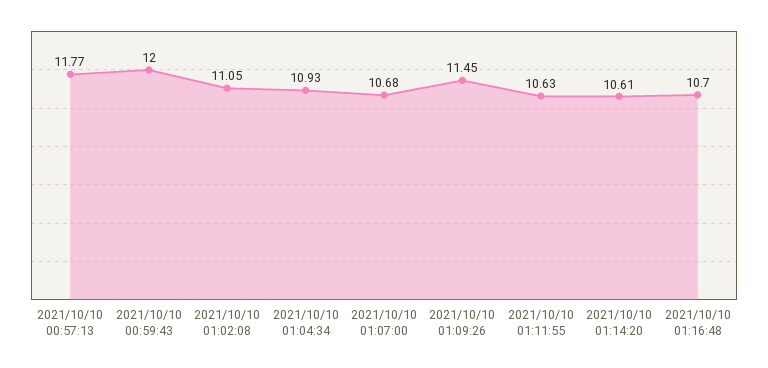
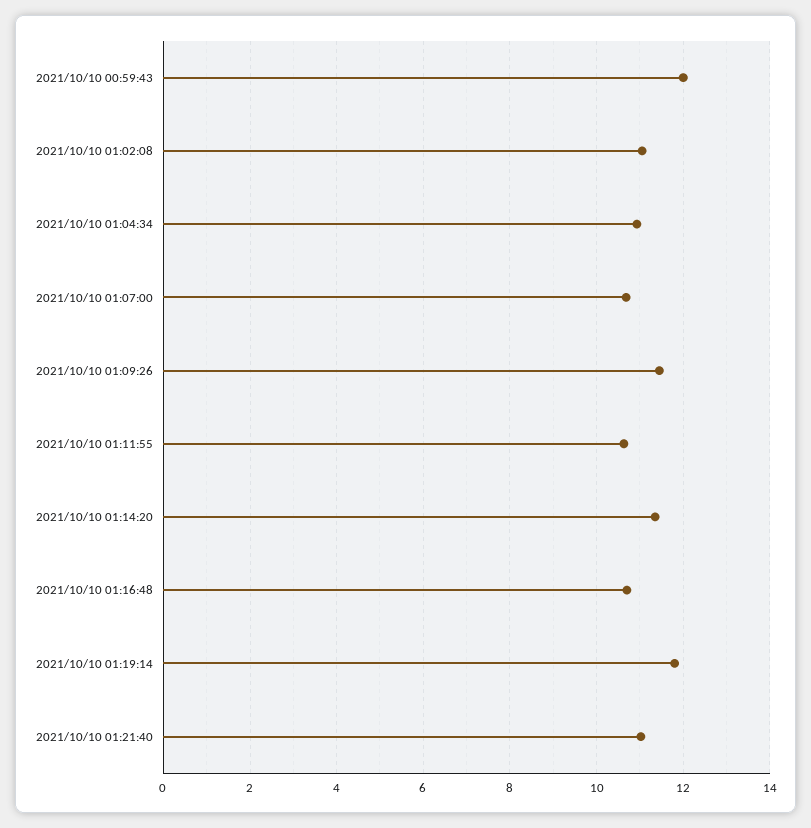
2021/10/10 00:57:13: 11.77 -> none
2021/10/10 01:14:20: 10.61 -> 11.4
2021/10/10 01:19:14: none -> 11.8
2021/10/10 01:21:40: none -> 11

